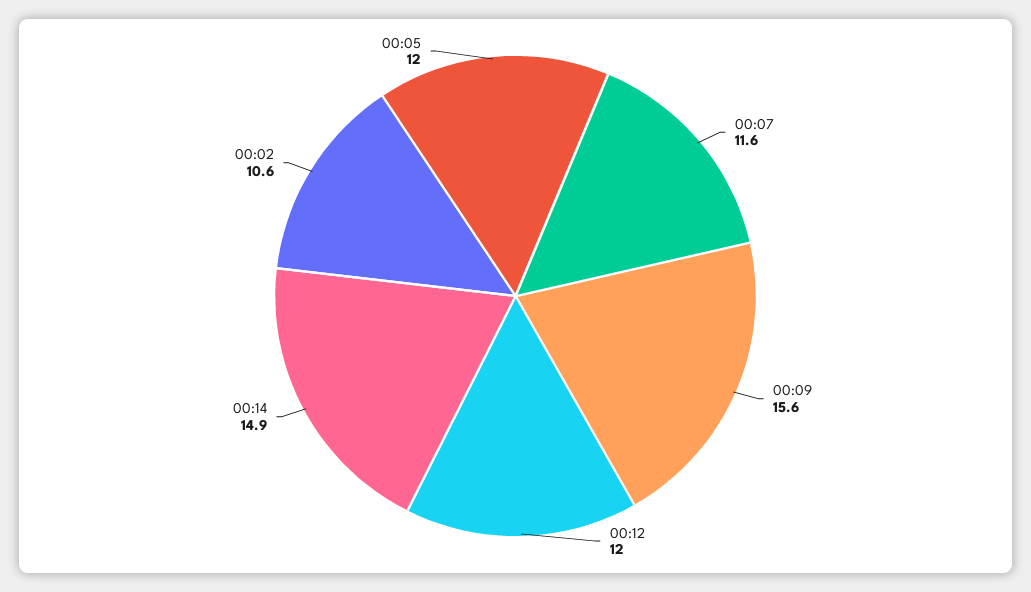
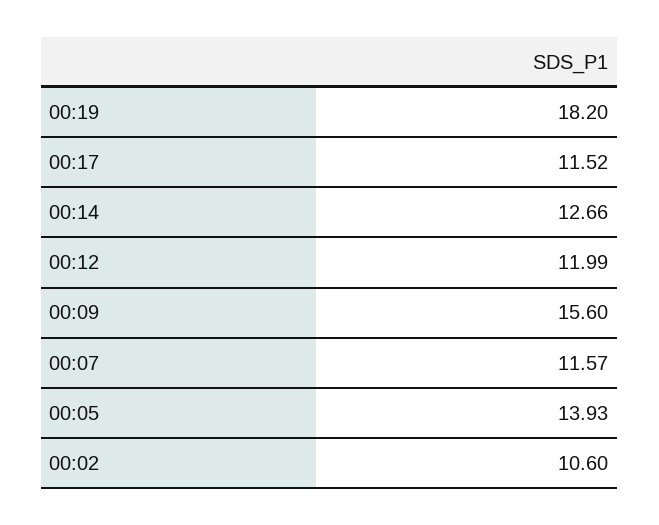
00:14: 14.9 -> 12.66
00:05: 12 -> 13.93
00:19: none -> 18.2
00:17: none -> 11.52

